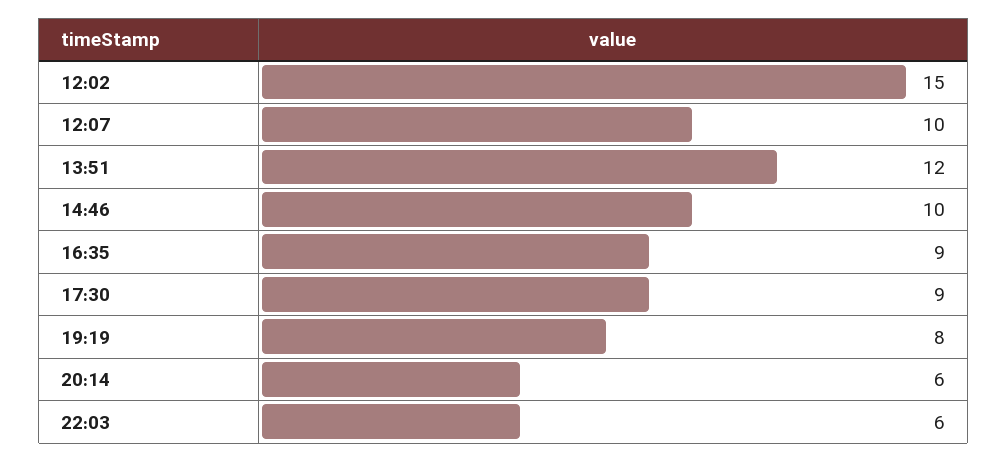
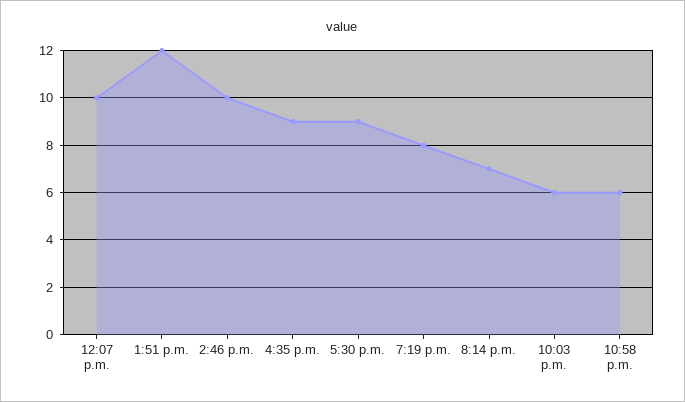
12:02: 15 -> none
20:14: 6 -> 7
10:58 p.m.: none -> 6

